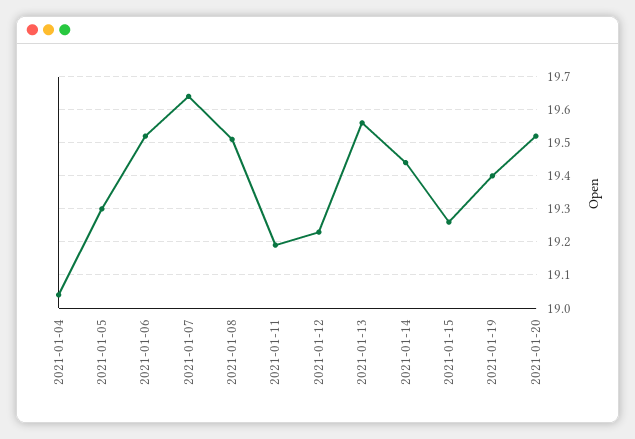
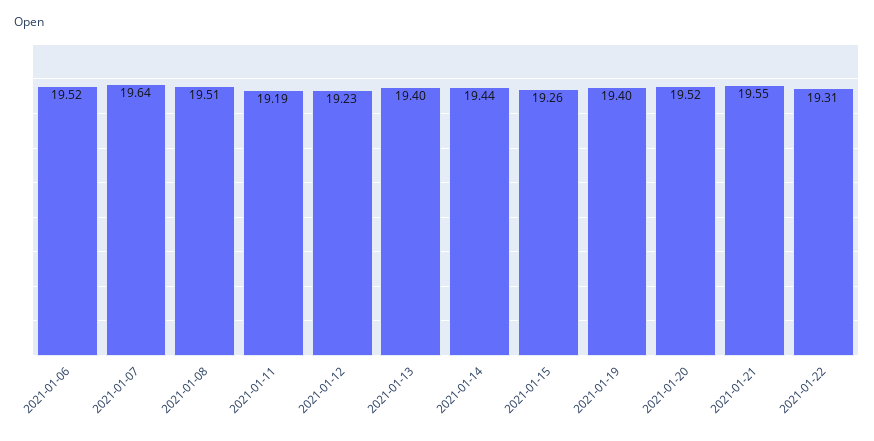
2021-01-04: 19.05 -> none
2021-01-05: 19.3 -> none
2021-01-13: 19.55 -> 19.4
2021-01-21: none -> 19.55
2021-01-22: none -> 19.31

